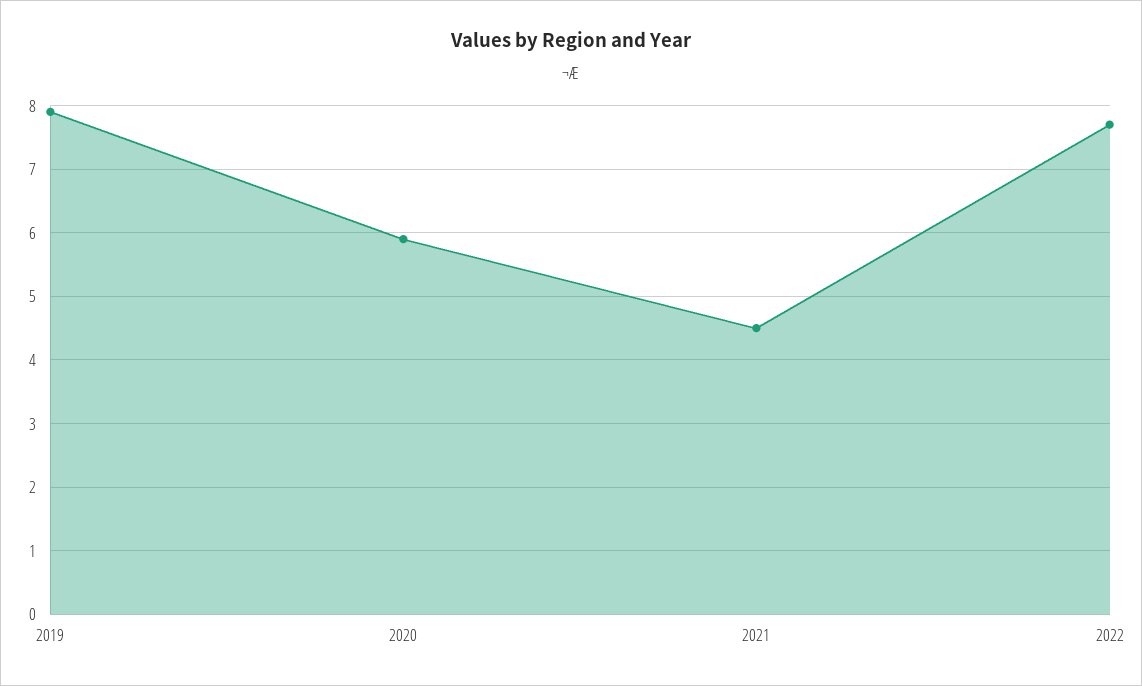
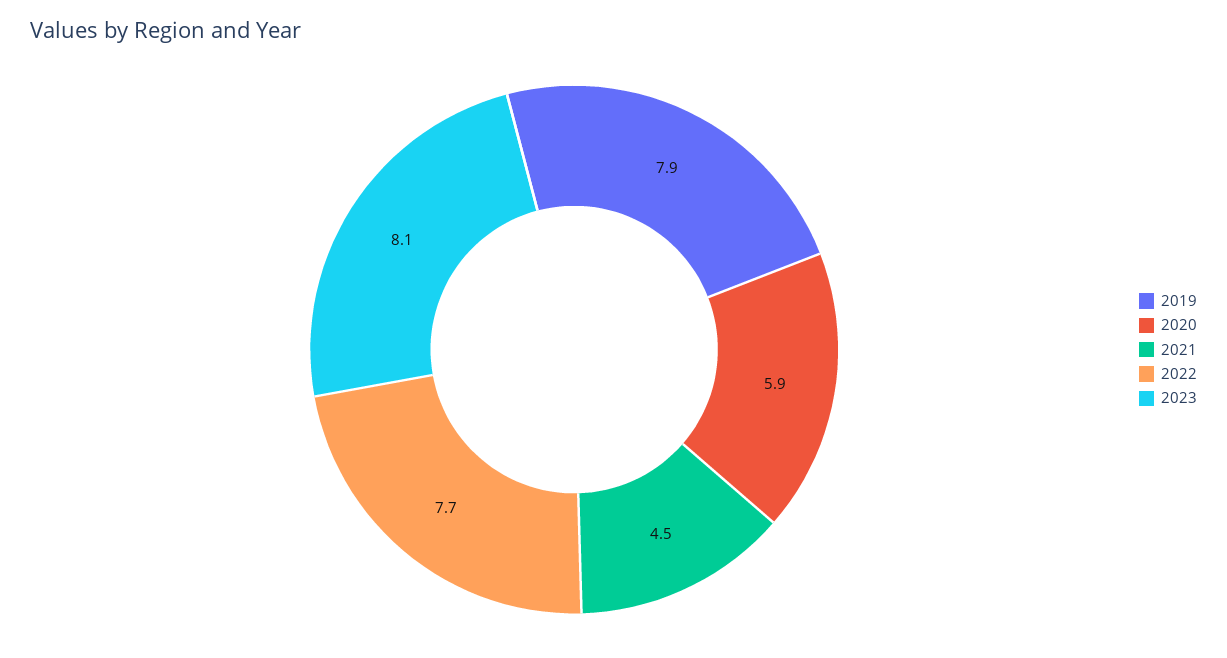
2023: none -> 8.1

